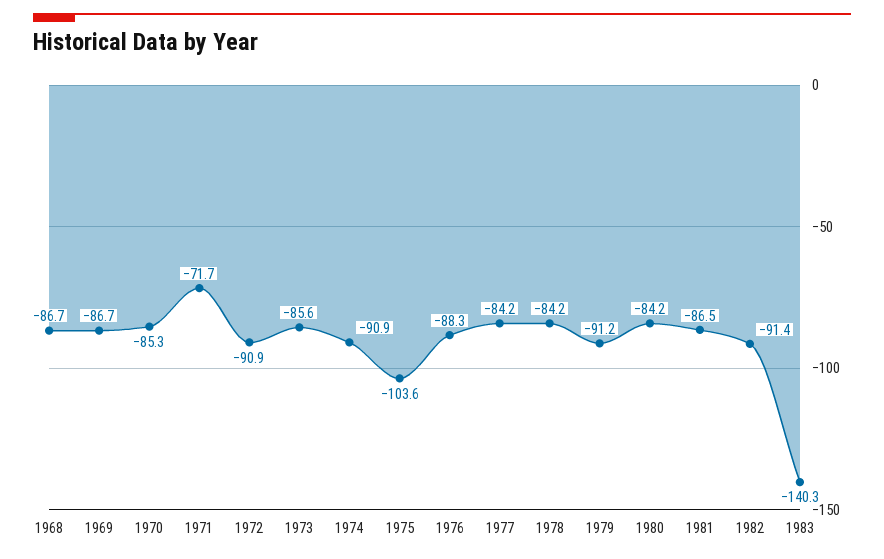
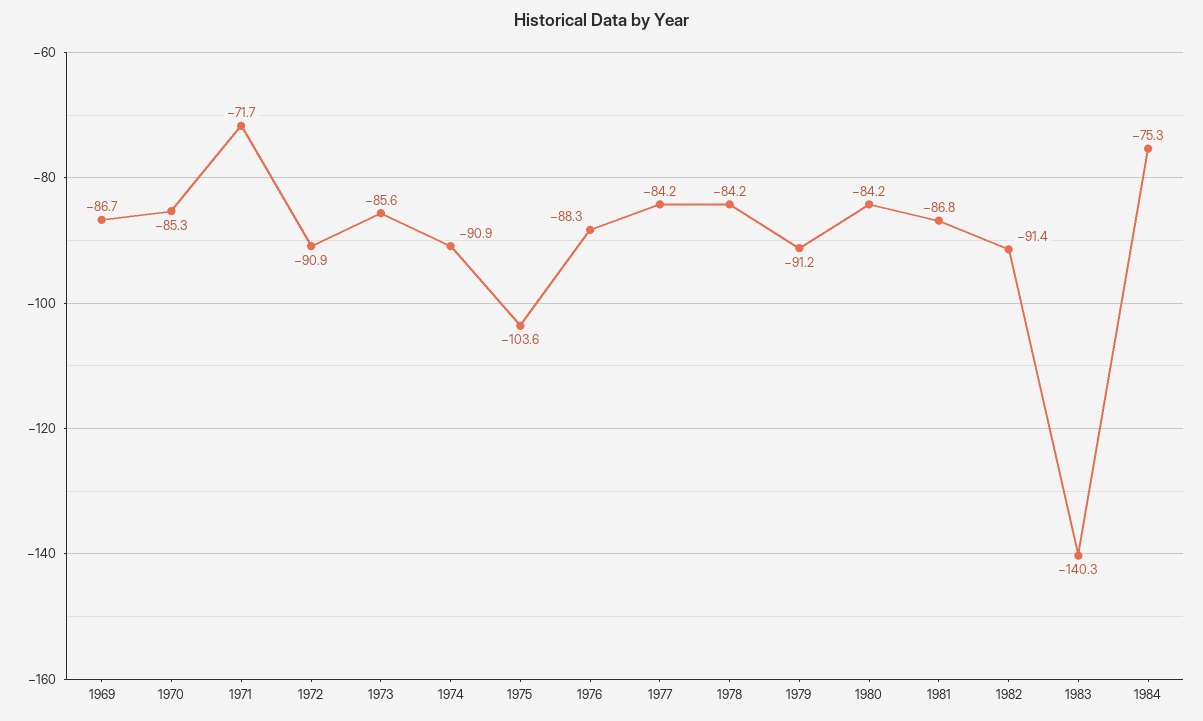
1968: -86.7 -> none
1981: -86.5 -> -86.8
1984: none -> -75.3

